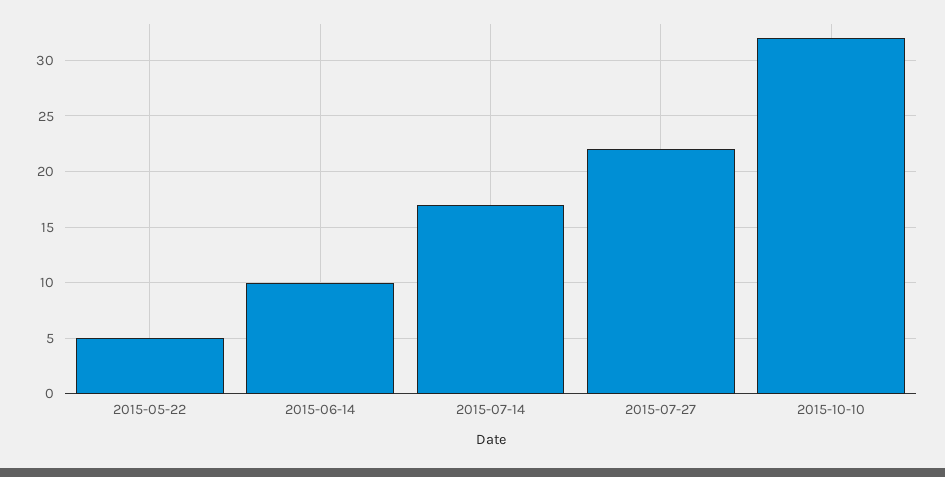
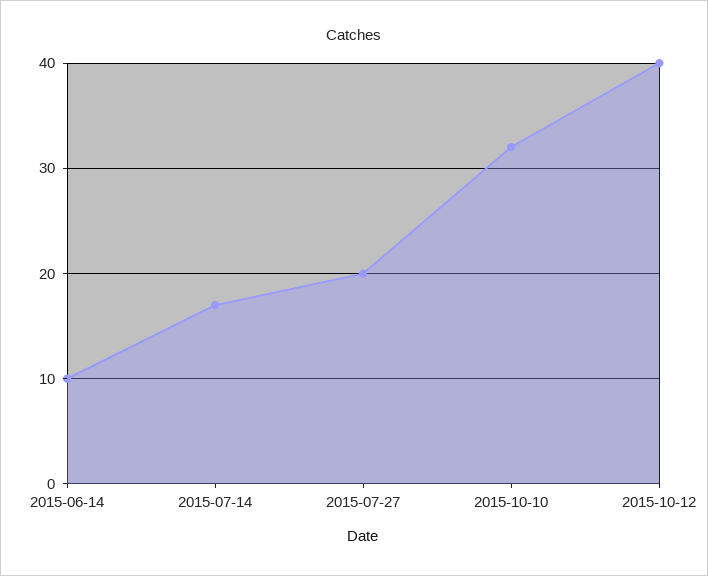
2015-05-22: 5 -> none
2015-07-27: 22 -> 20
2015-10-12: none -> 40

